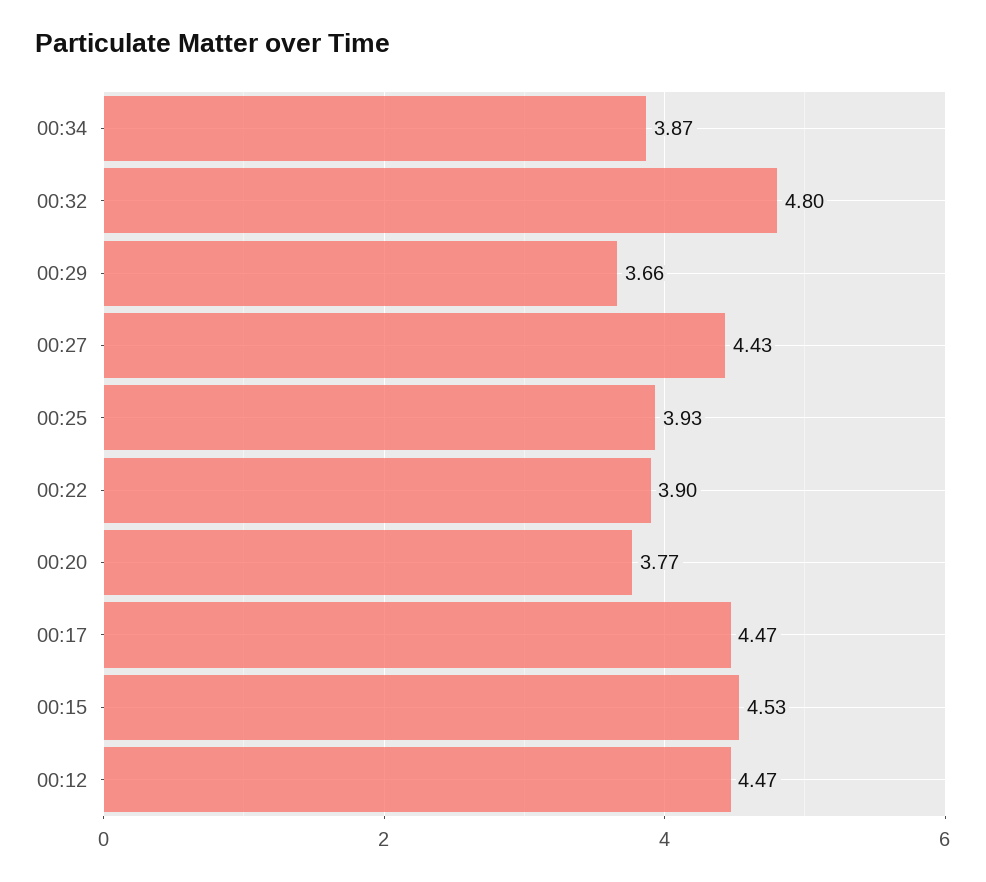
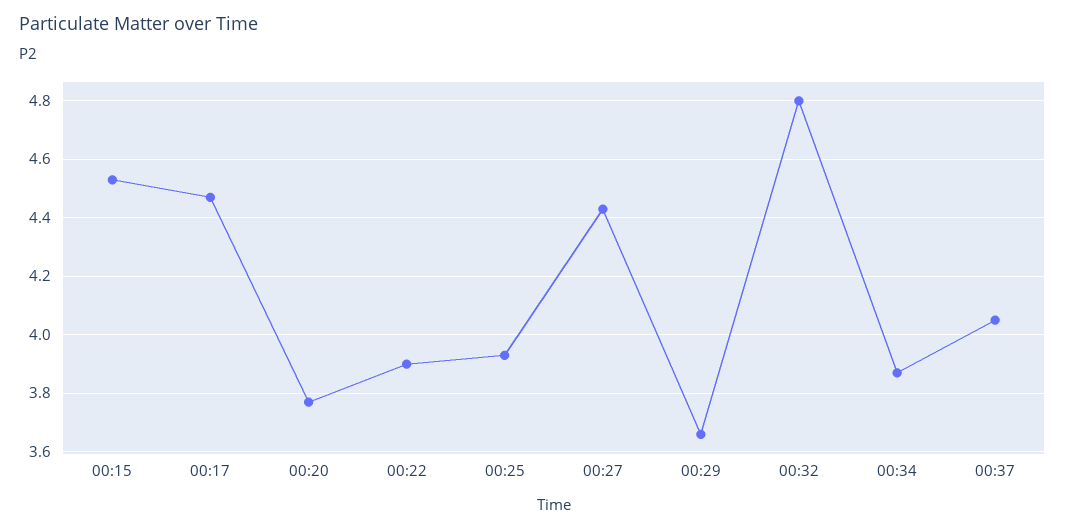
00:12: 4.47 -> none
00:37: none -> 4.05

